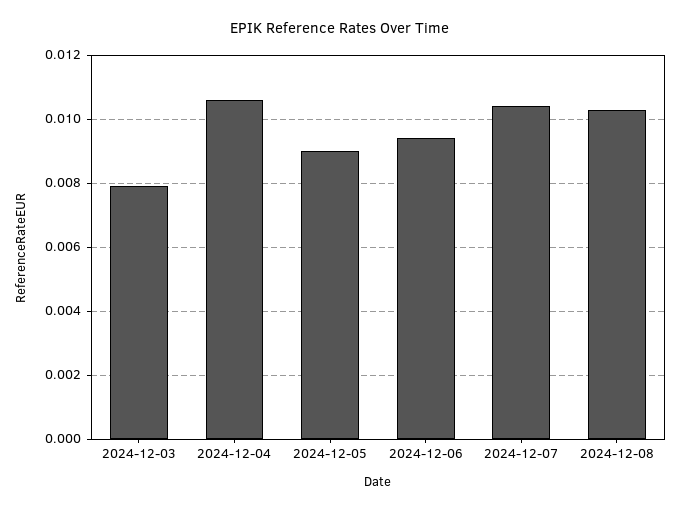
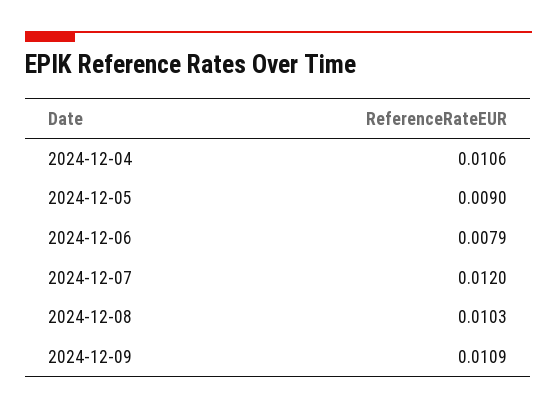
2024-12-03: 0.008 -> none
2024-12-06: 0.0095 -> 0.0079
2024-12-07: 0.0105 -> 0.012
2024-12-09: none -> 0.0109

